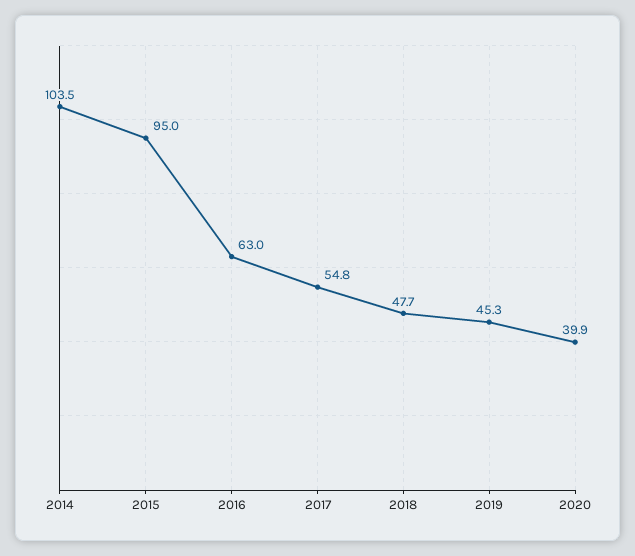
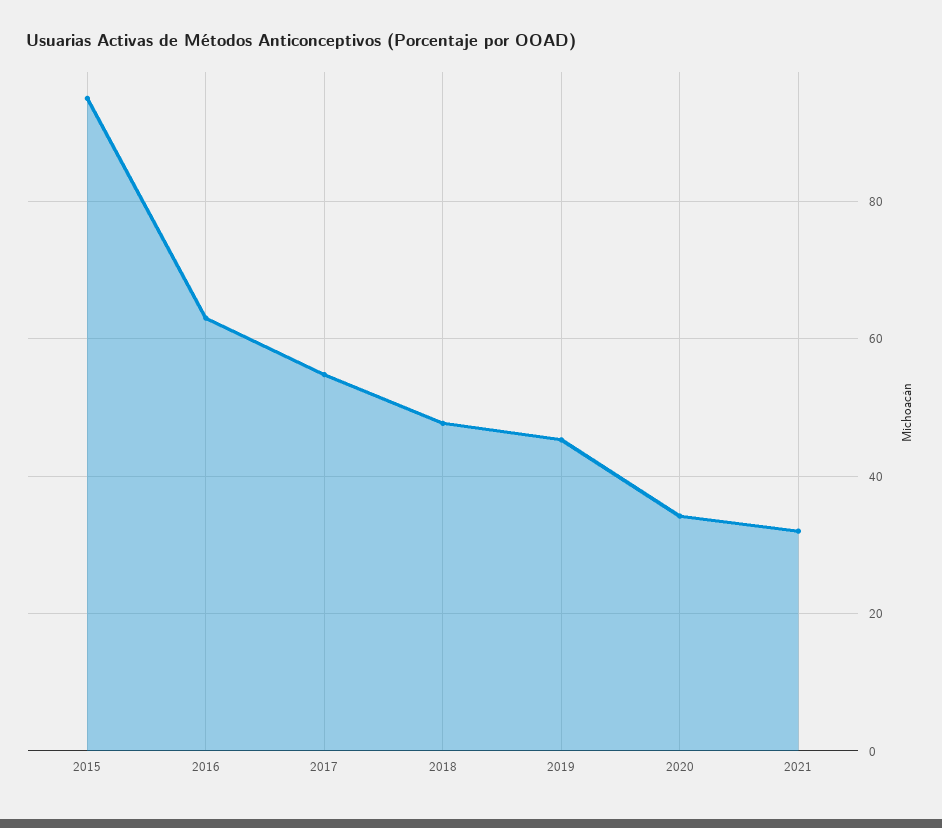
2014: 103.5 -> none
2020: 39.9 -> 34
2021: none -> 32

